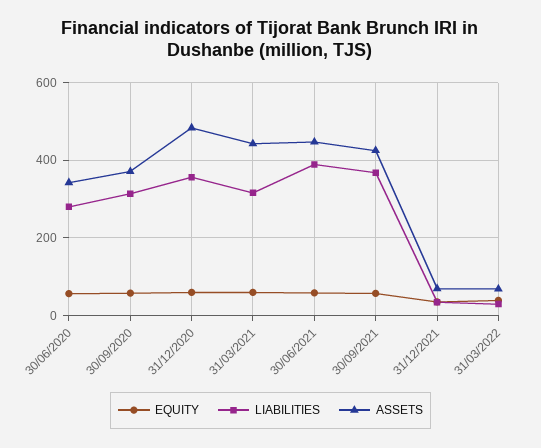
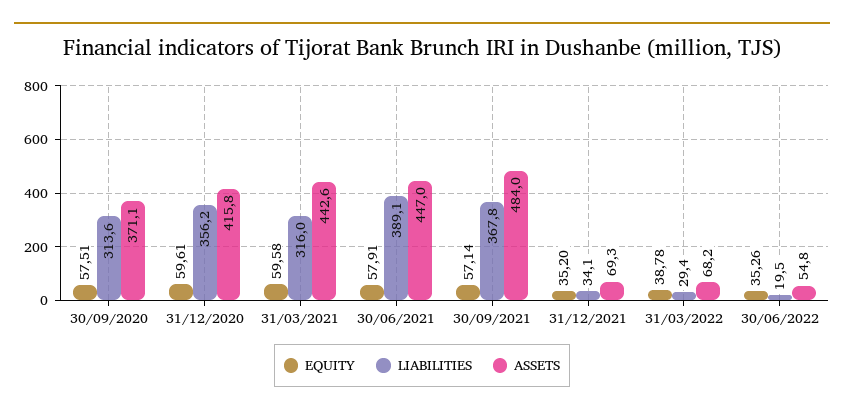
EQUITY, 30/06/2020: 60 -> none
LIABILITIES, 30/06/2020: 280 -> none
ASSETS, 30/06/2020: 340 -> none
ASSETS, 31/12/2020: 480 -> 415.8
ASSETS, 30/09/2021: 420 -> 484
EQUITY, 30/06/2022: none -> 35.26
LIABILITIES, 30/06/2022: none -> 19.5
ASSETS, 30/06/2022: none -> 54.8

